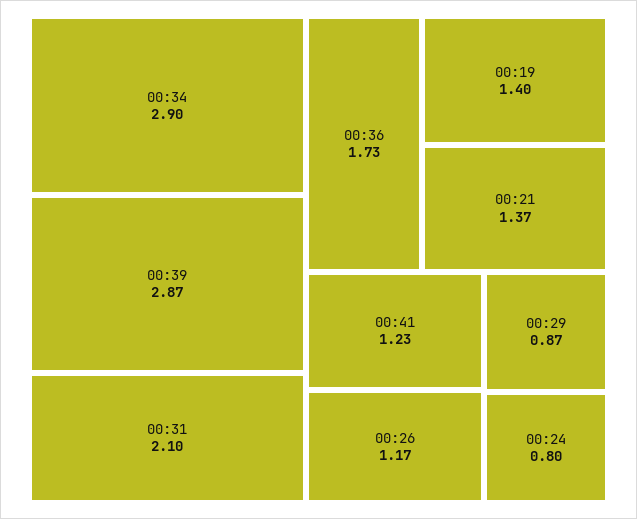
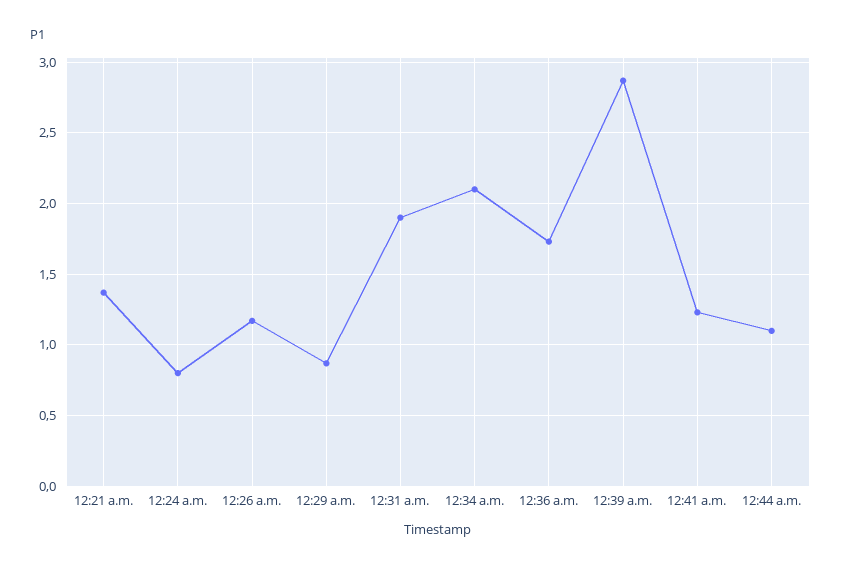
00:34: 2.9 -> 2.1
00:31: 2.1 -> 1.9
00:19: 1.4 -> none
12:44 a.m.: none -> 1.1

